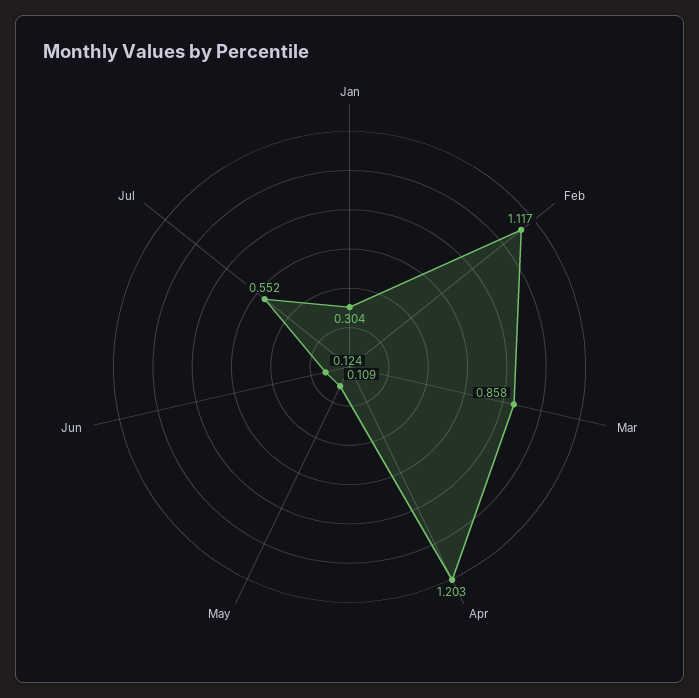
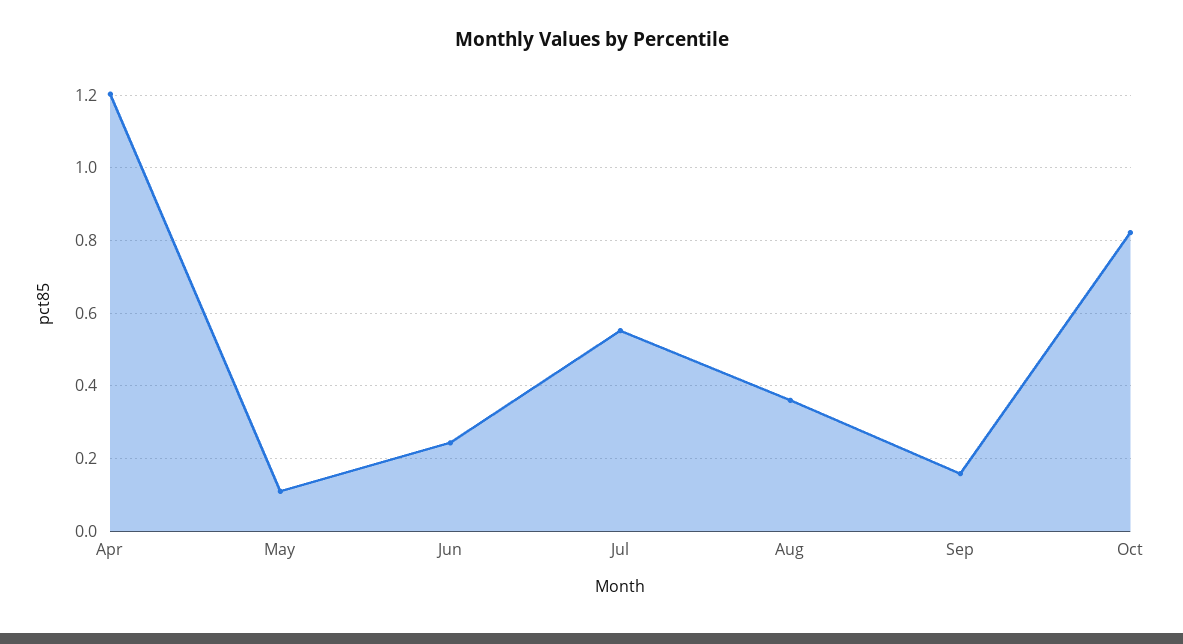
Jan: 0.304 -> none
Feb: 1.117 -> none
Mar: 0.858 -> none
Jun: 0.124 -> 0.24
Aug: none -> 0.36
Sep: none -> 0.16
Oct: none -> 0.82

